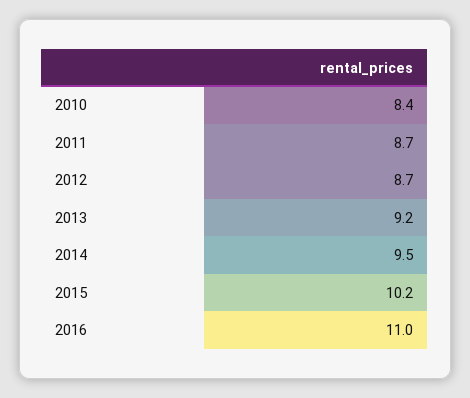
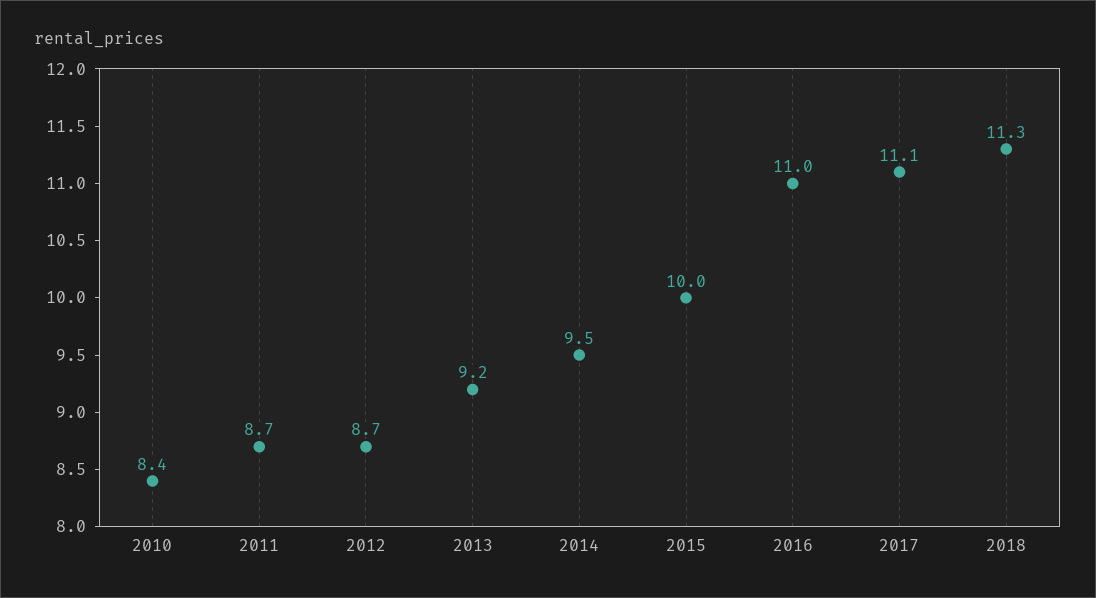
2015: 10.2 -> 10
2017: none -> 11.1
2018: none -> 11.3

